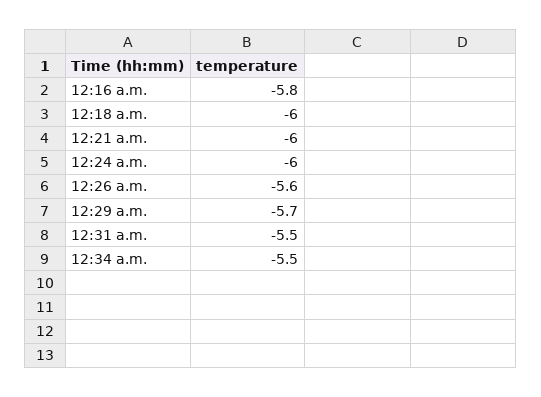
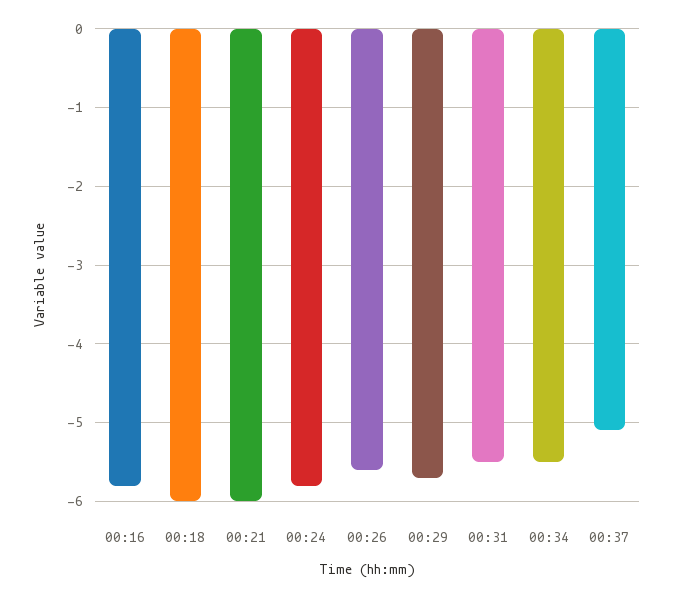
12:24 a.m.: -6 -> -5.8
00:37: none -> -5.1

